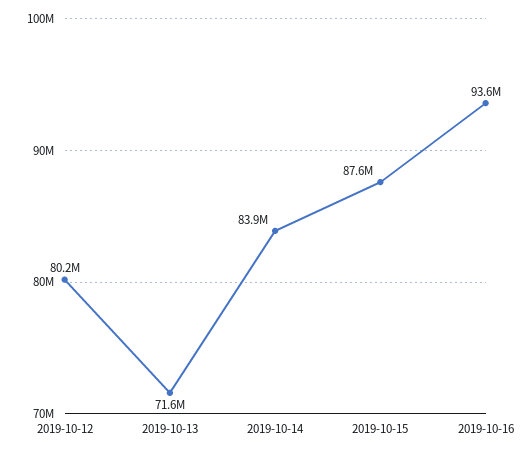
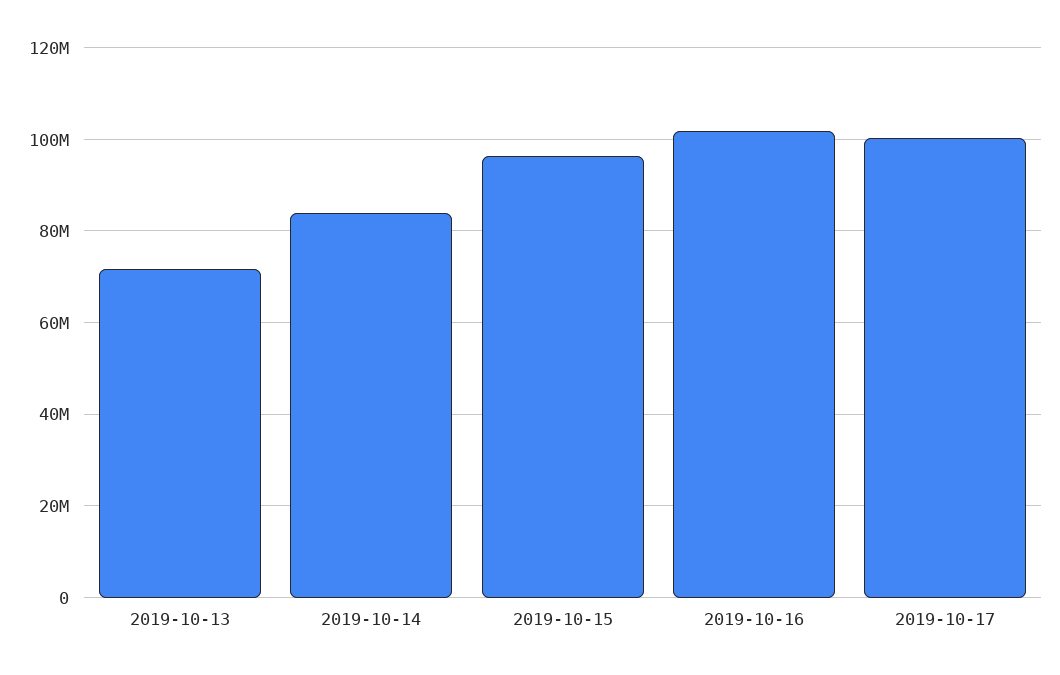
2019-10-12: 80200000 -> none
2019-10-15: 87600000 -> 96000000
2019-10-16: 93600000 -> 102000000
2019-10-17: none -> 100000000

